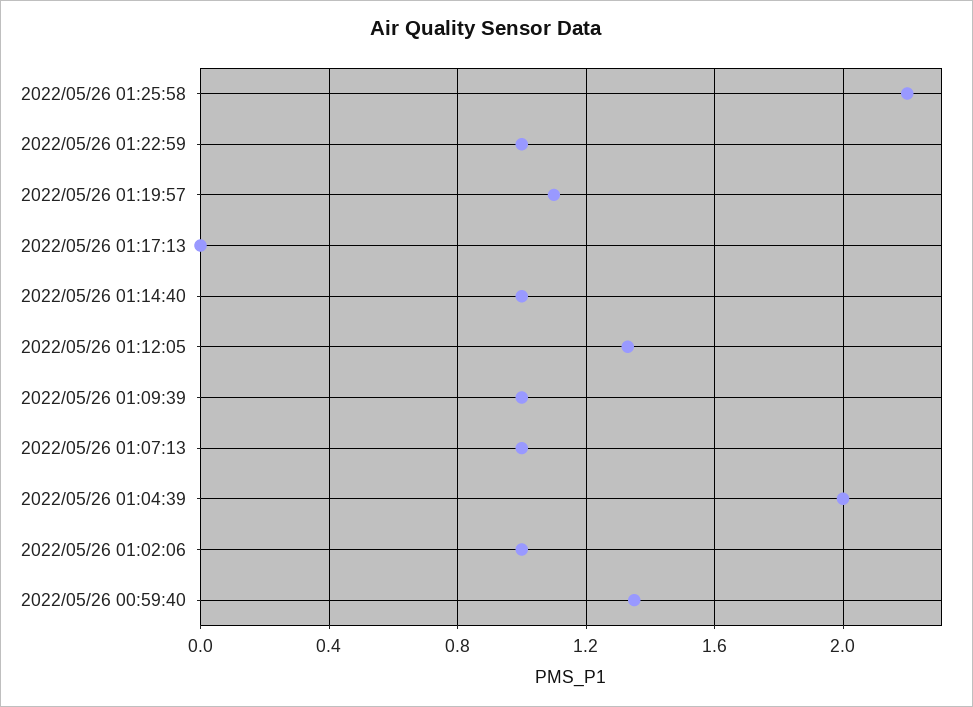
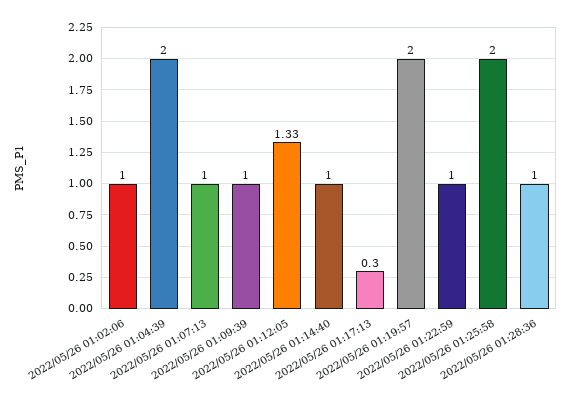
2022/05/26 01:25:58: 2.2 -> 2
2022/05/26 01:19:57: 1.1 -> 2
2022/05/26 01:17:13: 0 -> 0.3
2022/05/26 00:59:40: 1.35 -> none
2022/05/26 01:28:36: none -> 1

